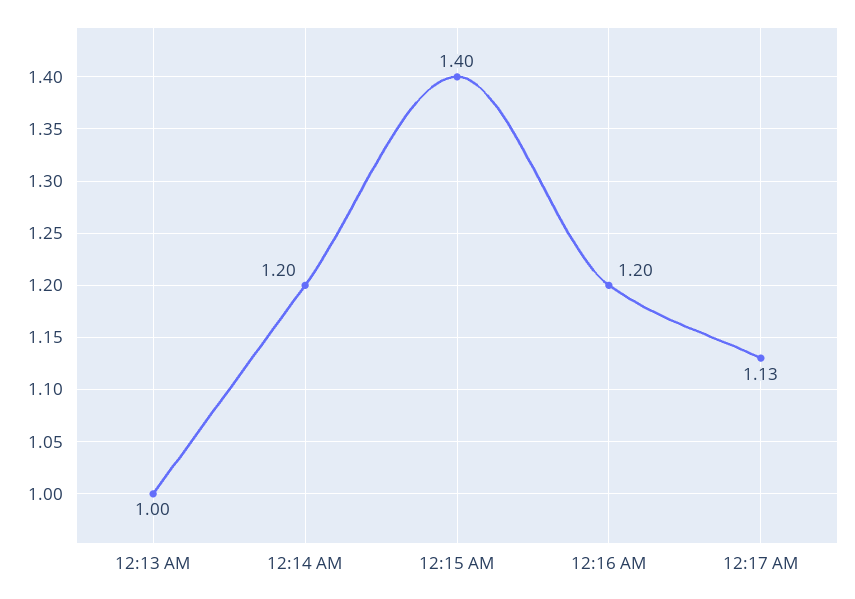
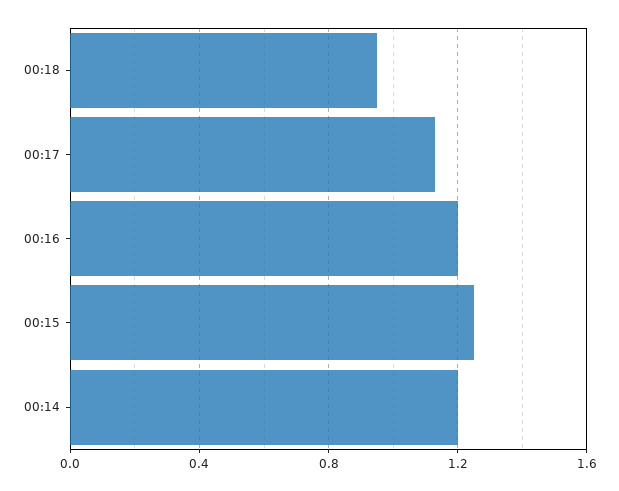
12:13 AM: 1 -> none
12:15 AM: 1.4 -> 1.25
00:18: none -> 0.95

